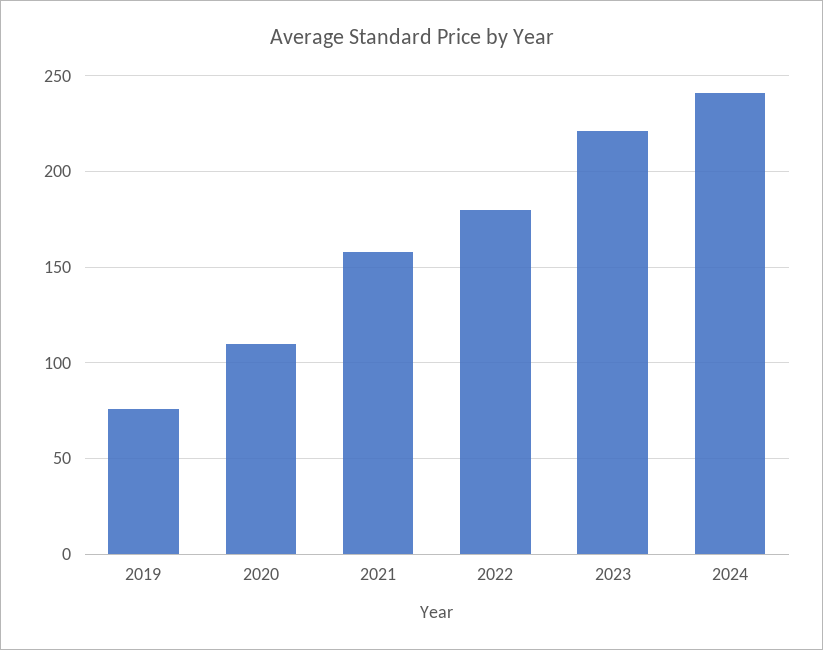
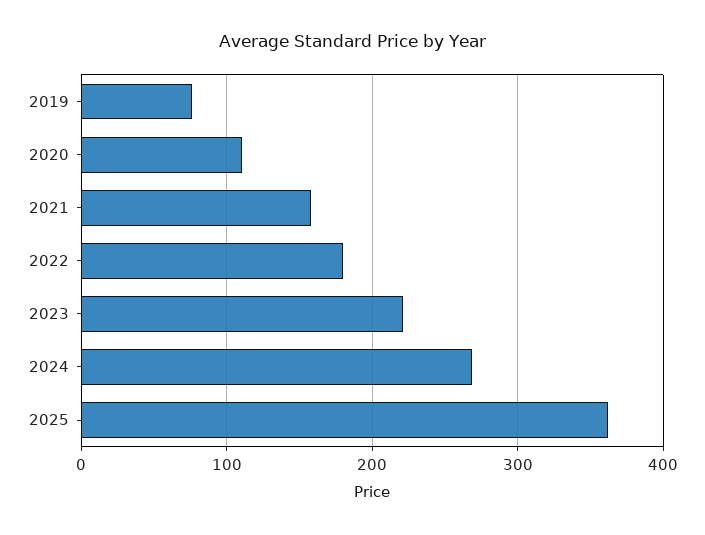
2024: 240 -> 270
2025: none -> 360

